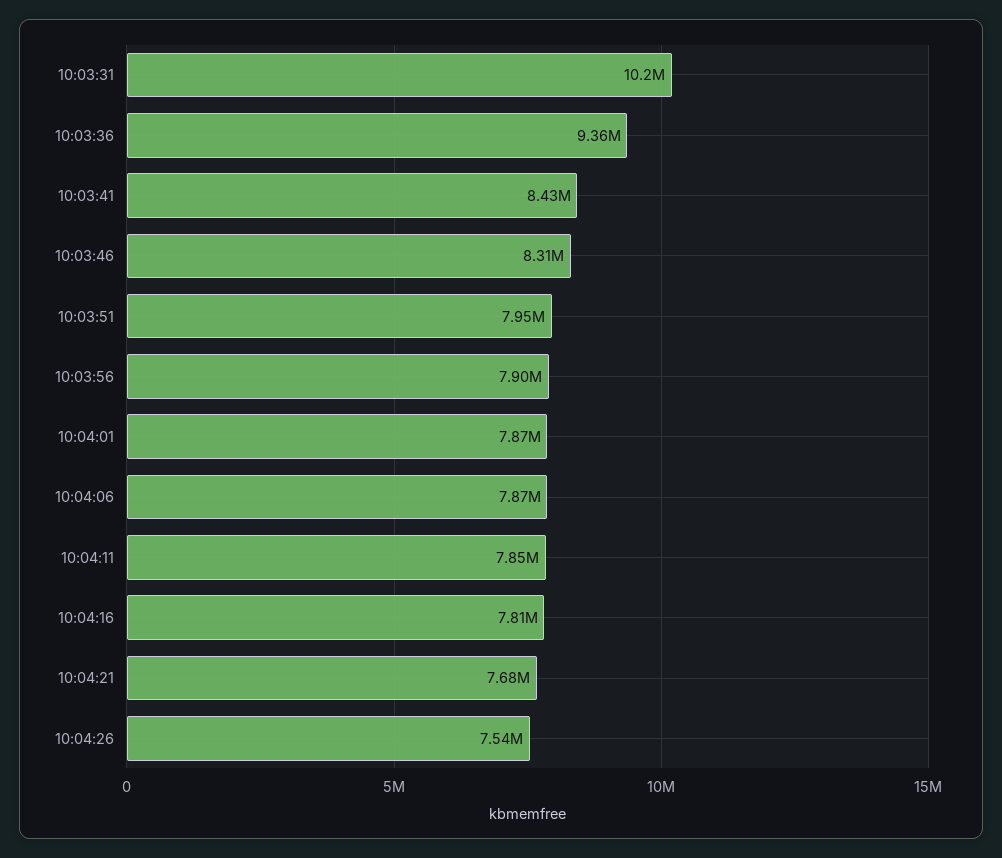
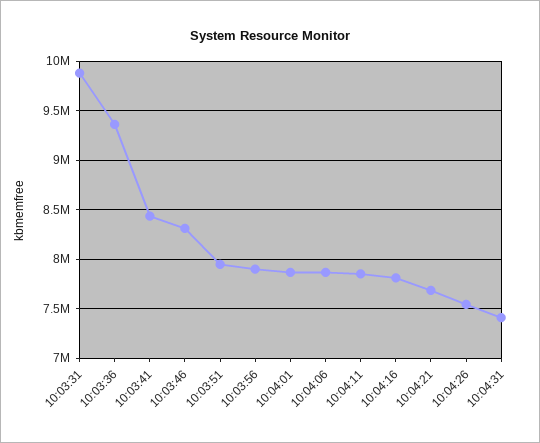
10:03:31: 10200000 -> 9900000
10:04:31: none -> 7400000

